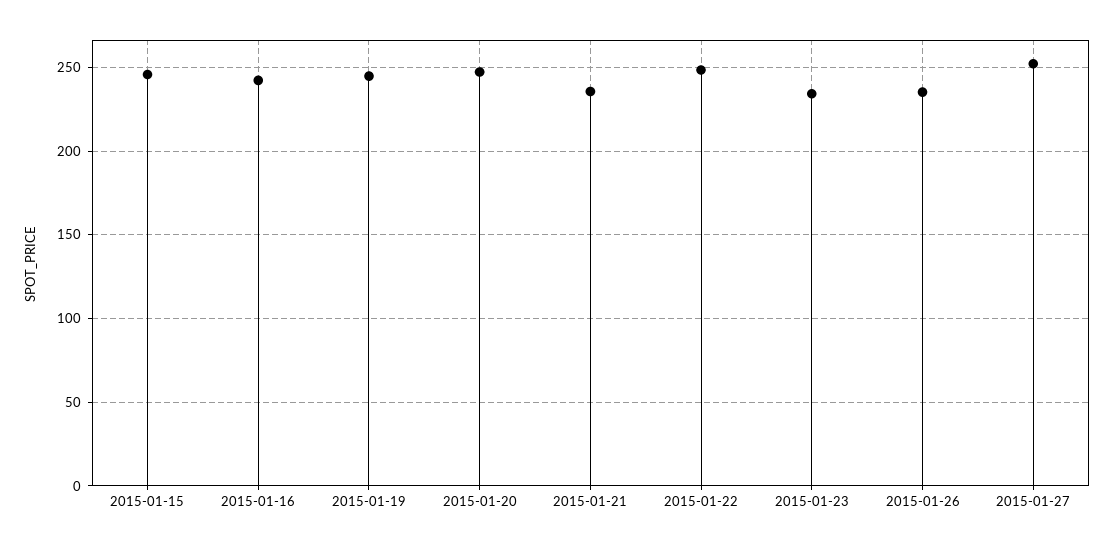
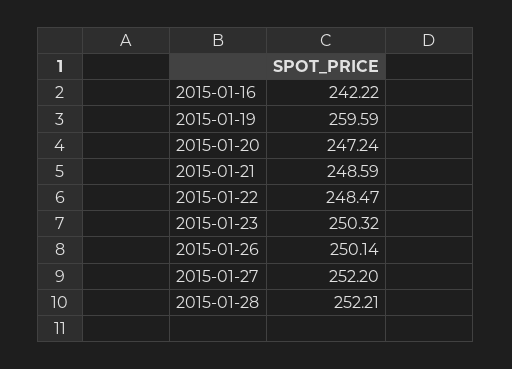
2015-01-15: 245 -> none
2015-01-19: 245 -> 259.59
2015-01-21: 235 -> 248.59
2015-01-23: 235 -> 250.32
2015-01-26: 235 -> 250.14
2015-01-28: none -> 252.21

